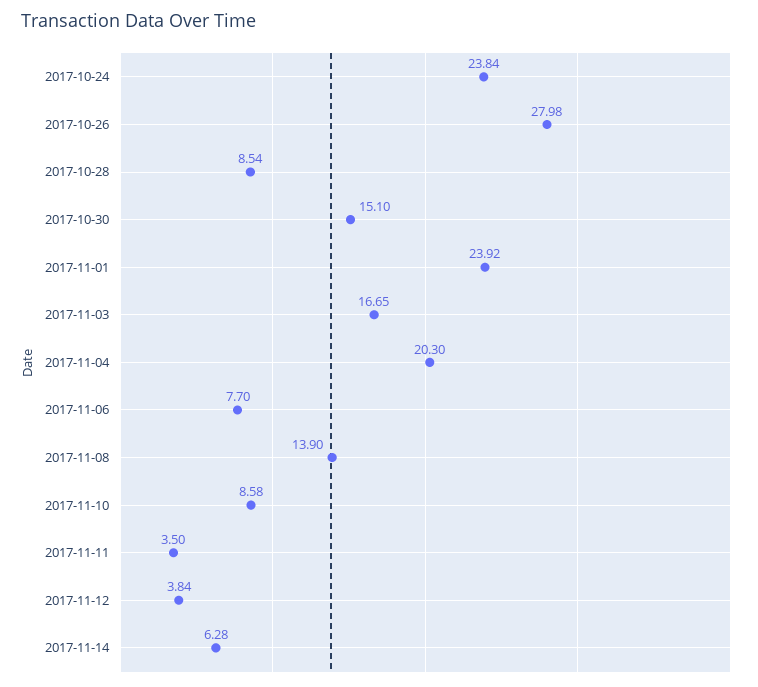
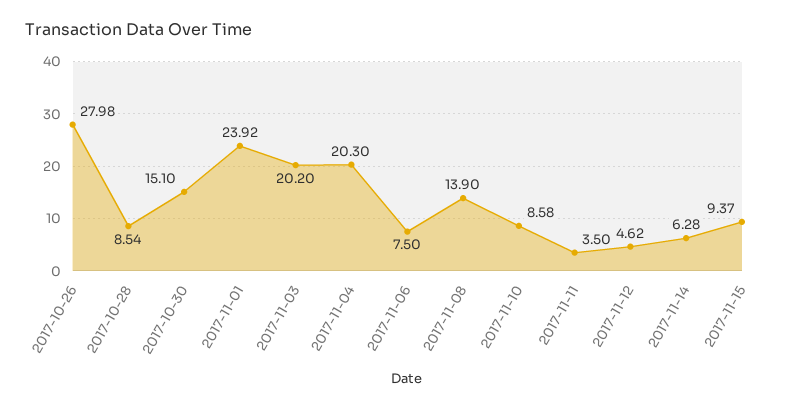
2017-10-24: 23.84 -> none
2017-11-03: 16.65 -> 20.2
2017-11-06: 7.7 -> 7.5
2017-11-12: 3.84 -> 4.62
2017-11-15: none -> 9.37

